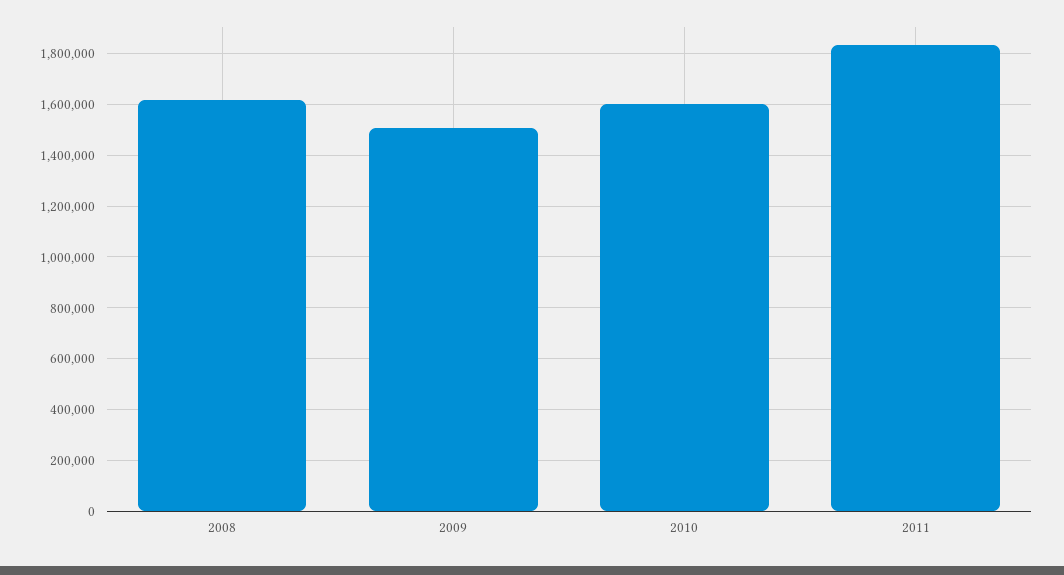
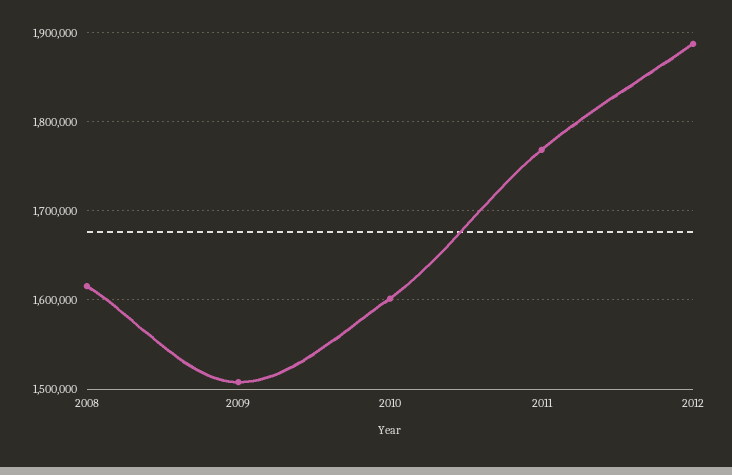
2011: 1825000 -> 1770000
2012: none -> 1890000

